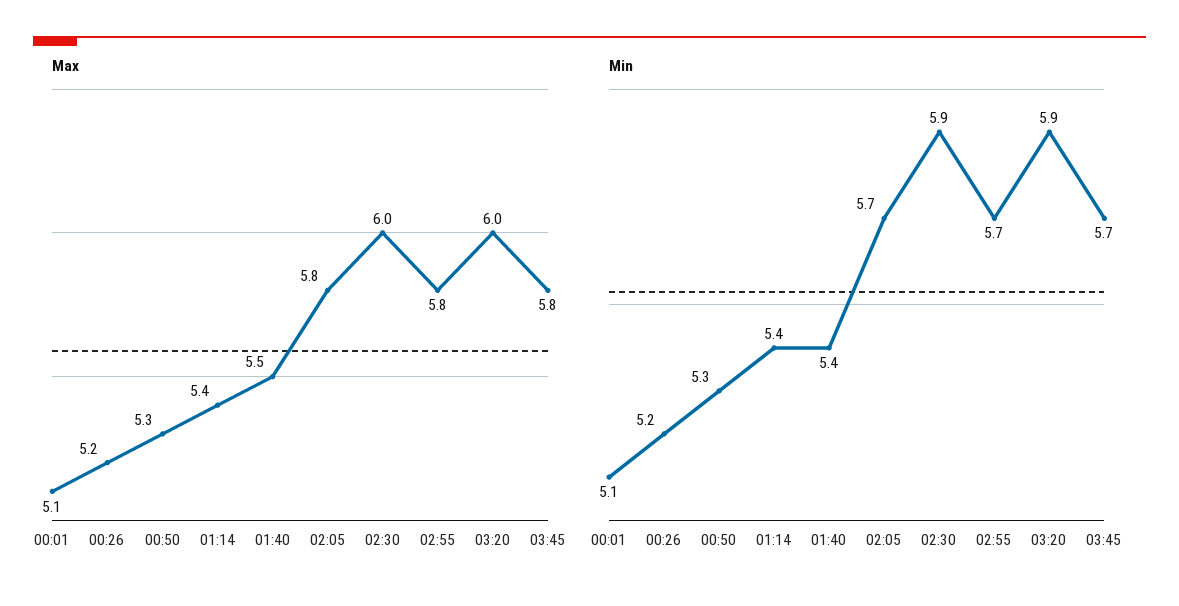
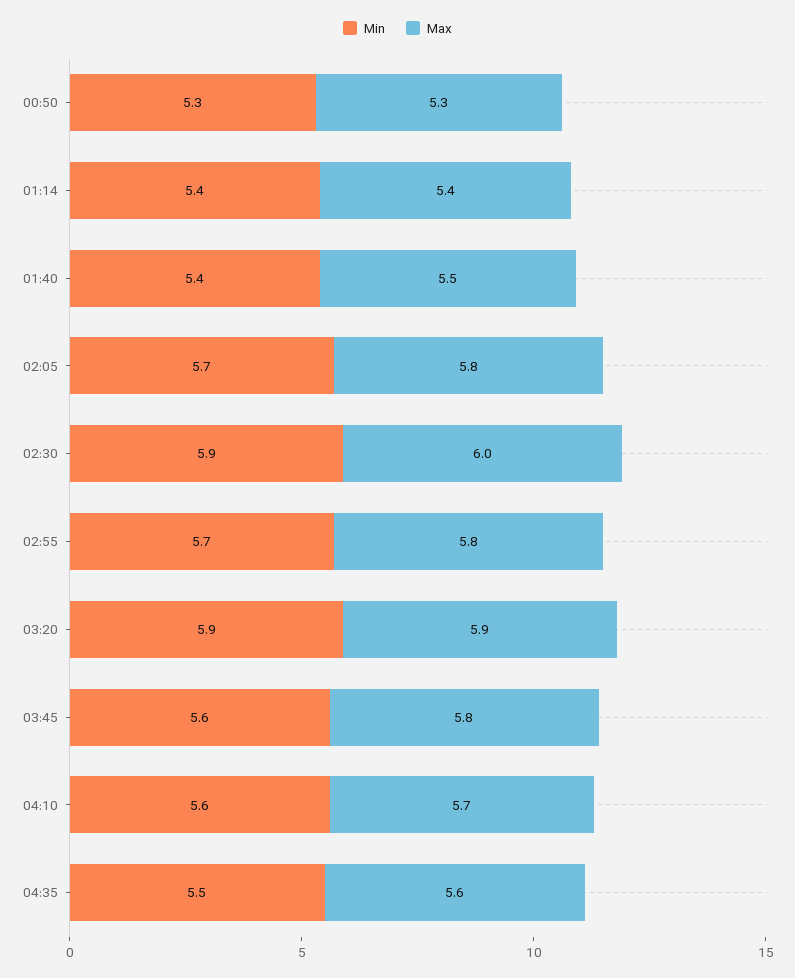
Max, 00:01: 5.1 -> none
Max, 00:26: 5.2 -> none
Max, 03:20: 6 -> 5.9
Min, 00:01: 5.1 -> none
Min, 00:26: 5.2 -> none
Min, 03:45: 5.7 -> 5.6
Min, 04:10: none -> 5.6
Max, 04:10: none -> 5.7
Min, 04:35: none -> 5.5
Max, 04:35: none -> 5.6

